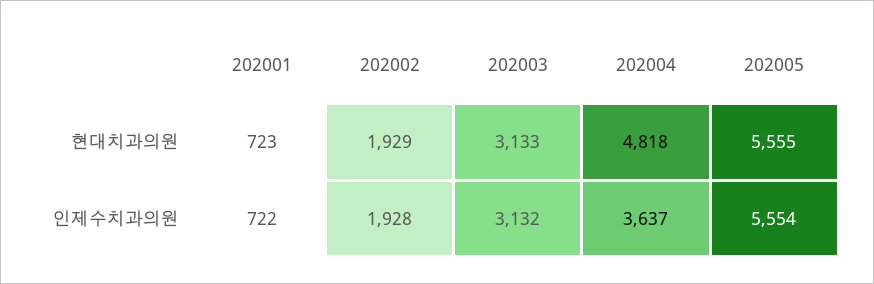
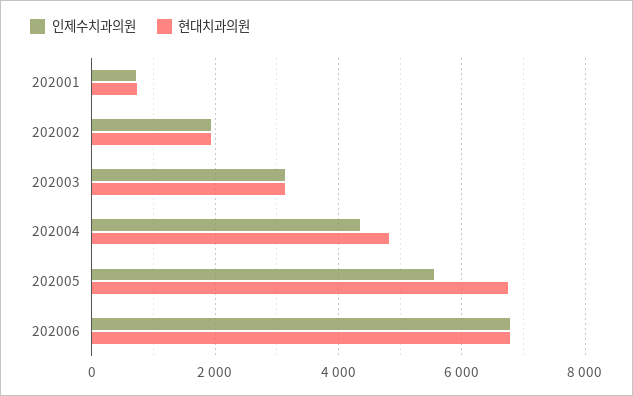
현대치과의원, 202005: 5555 -> 6800
인제수치과의원, 202004: 3637 -> 4400
인제수치과의원, 202006: none -> 6800
현대치과의원, 202006: none -> 6800

